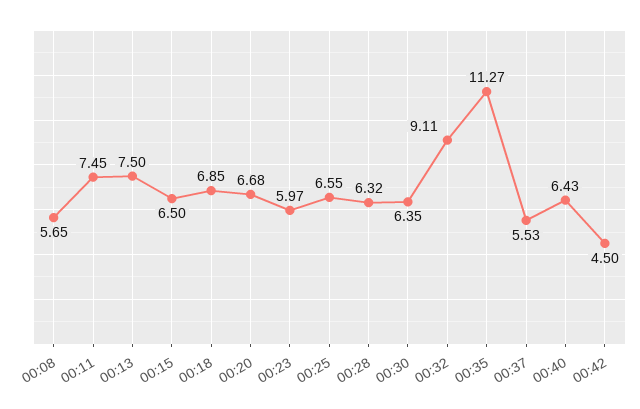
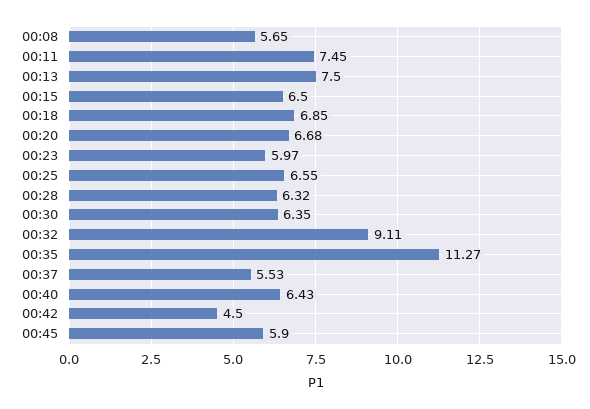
00:45: none -> 5.9

